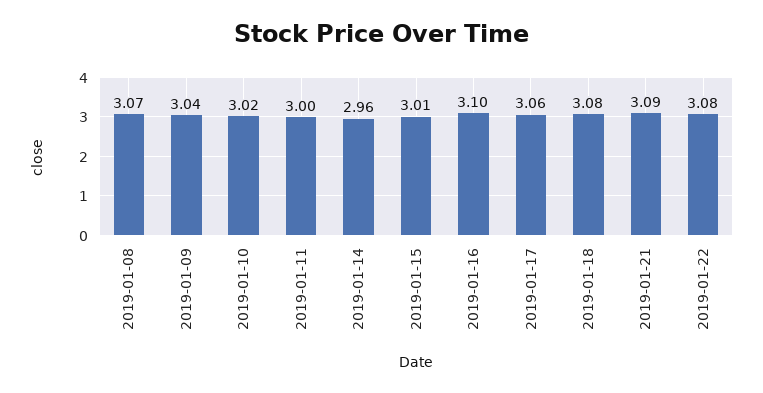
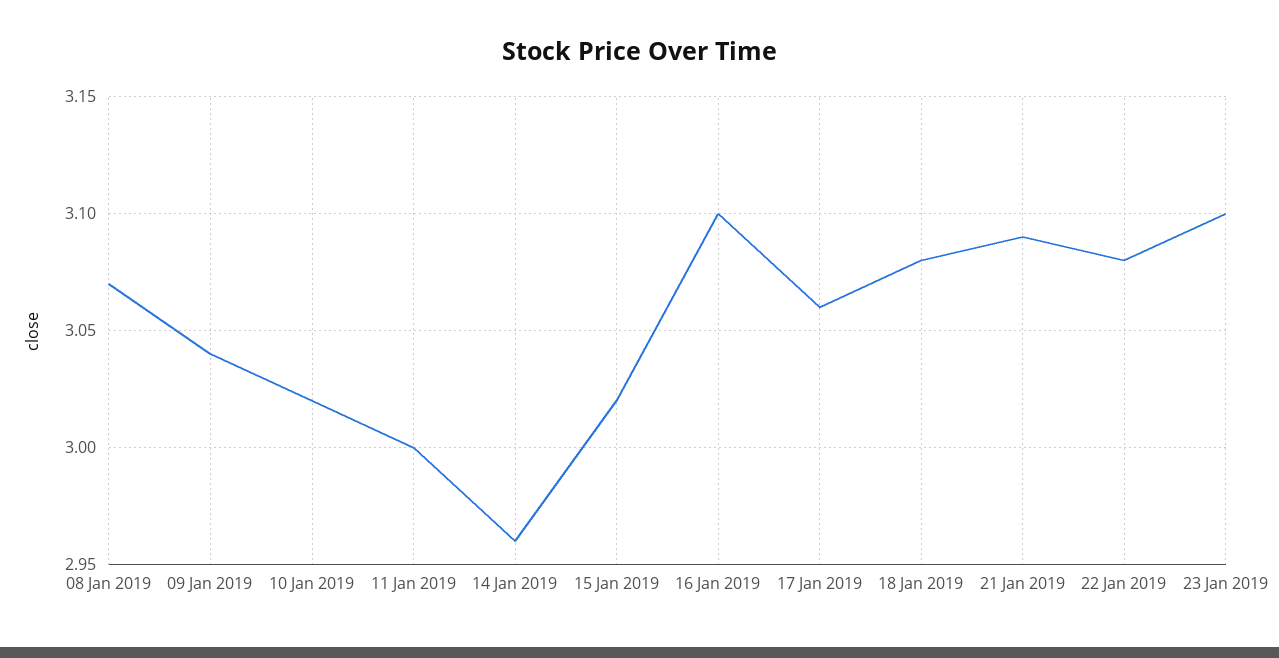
2019-01-15: 3.01 -> 3.02
23 Jan 2019: none -> 3.1

